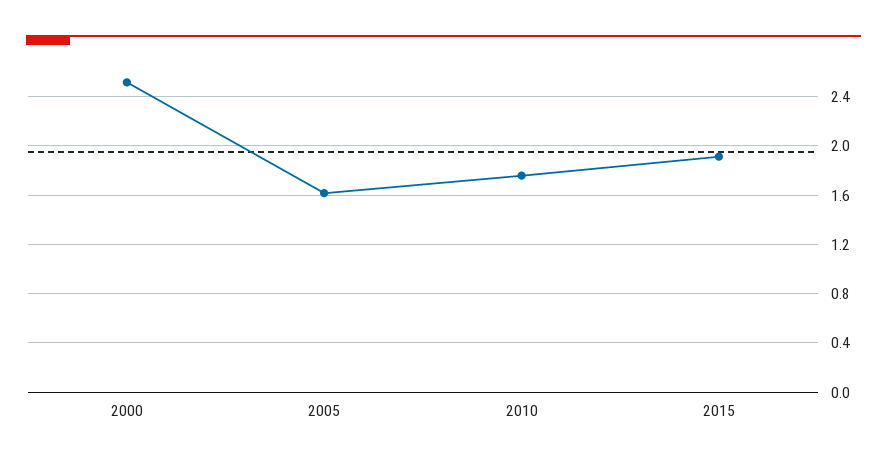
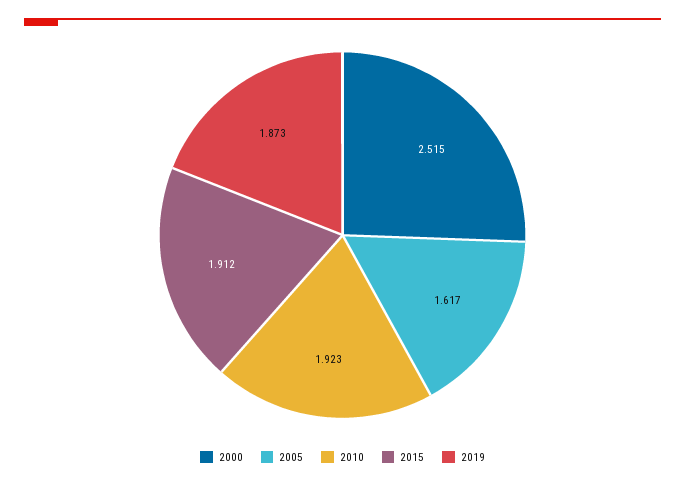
2010: 1.75 -> 1.923
2019: none -> 1.873

